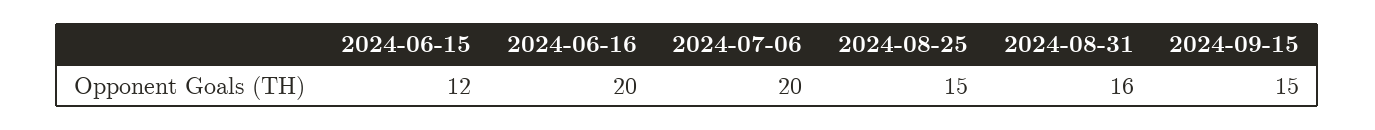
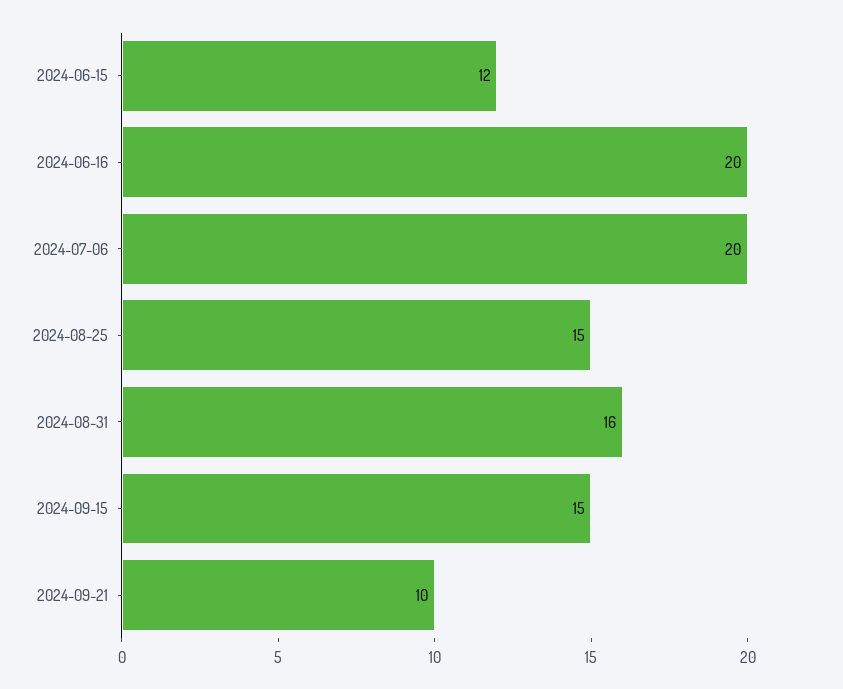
2024-09-21: none -> 10

